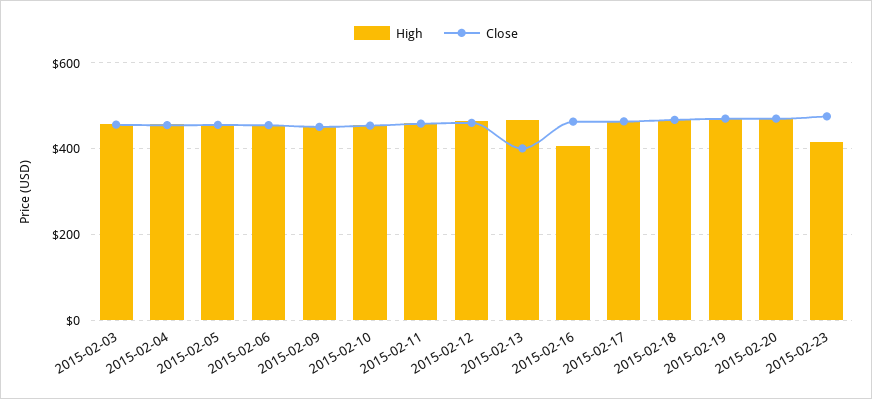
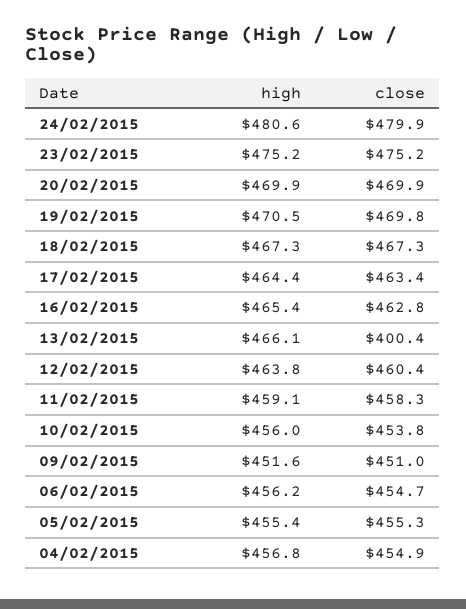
High, 2015-02-03: 460 -> none
Close, 2015-02-03: 460 -> none
High, 2015-02-16: 400 -> 465.4
High, 2015-02-23: 420 -> 475.2
High, 24/02/2015: none -> 480.6
Close, 24/02/2015: none -> 479.9

